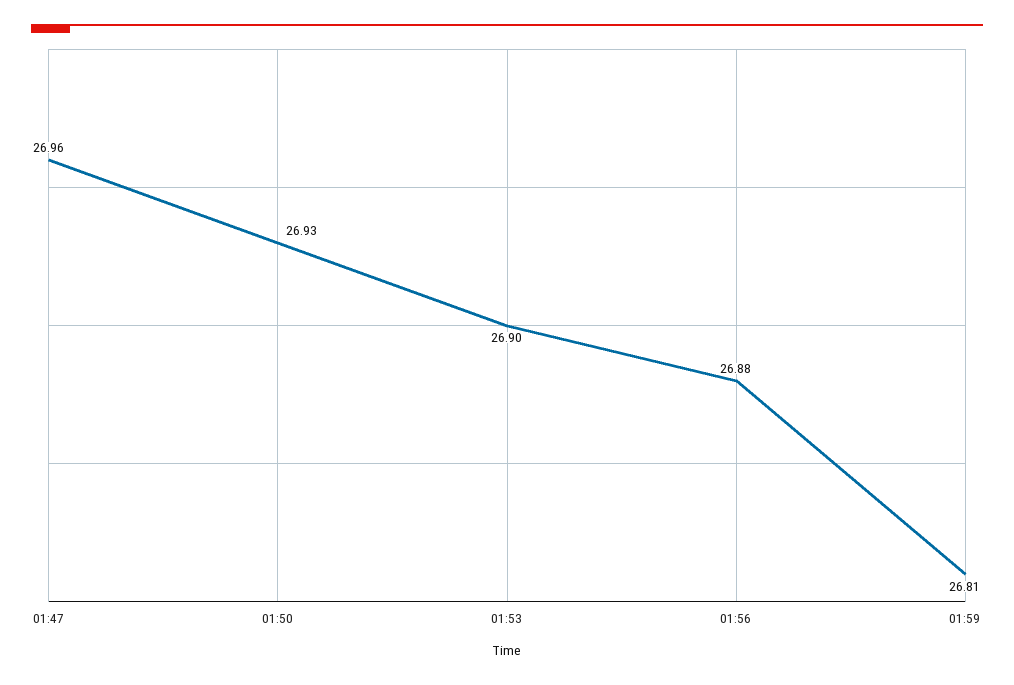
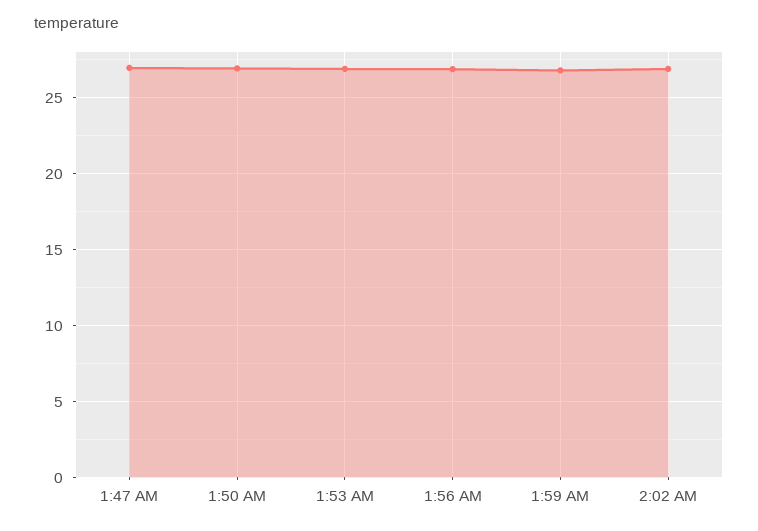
2:02 AM: none -> 27

